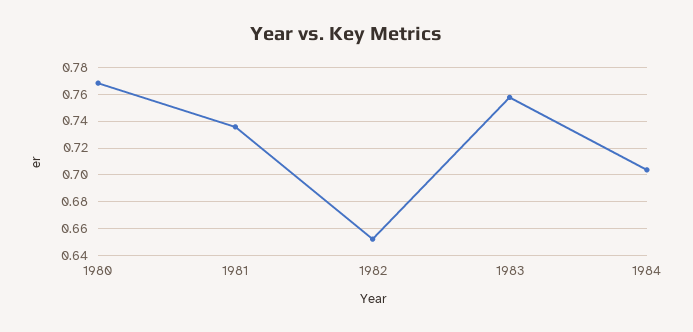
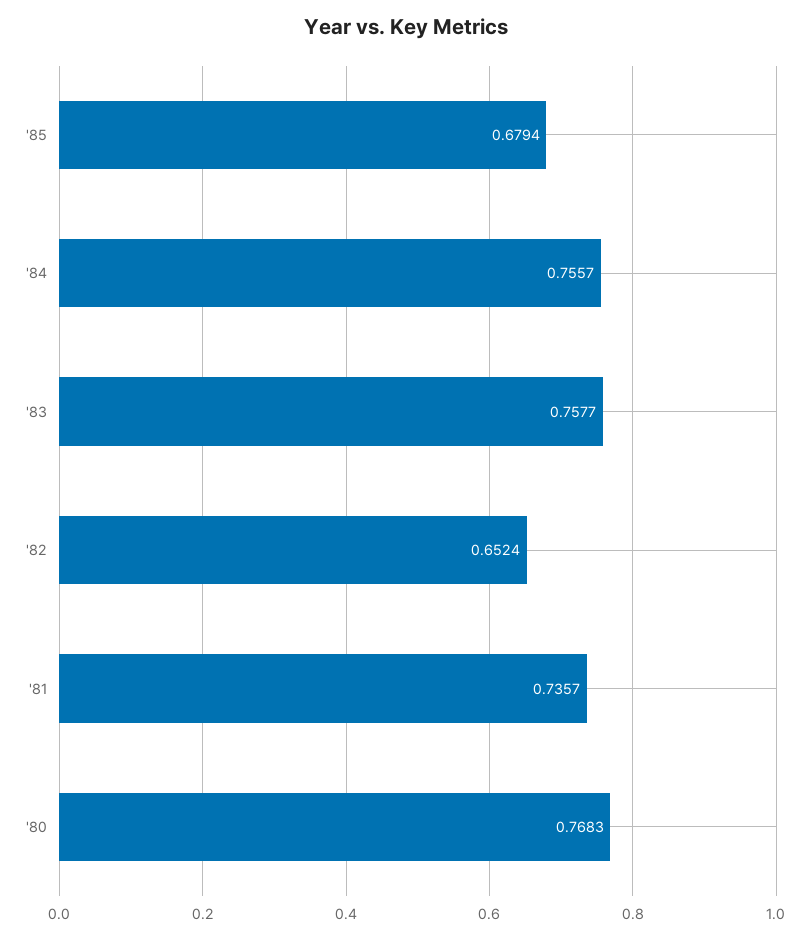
1984: 0.705 -> 0.7557
'85: none -> 0.6794

